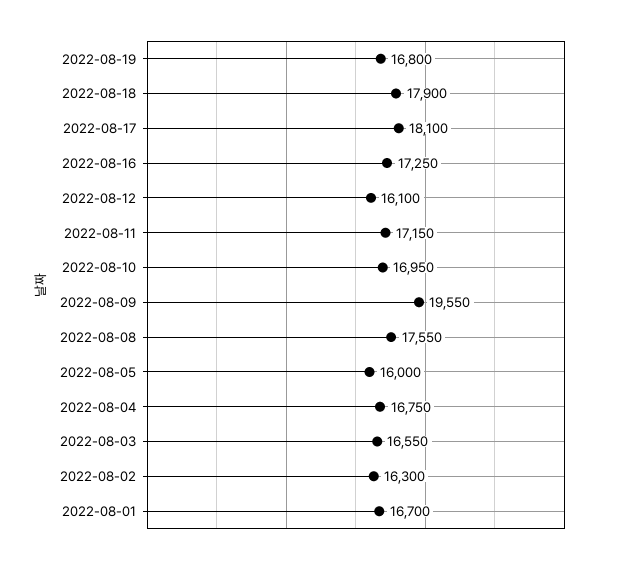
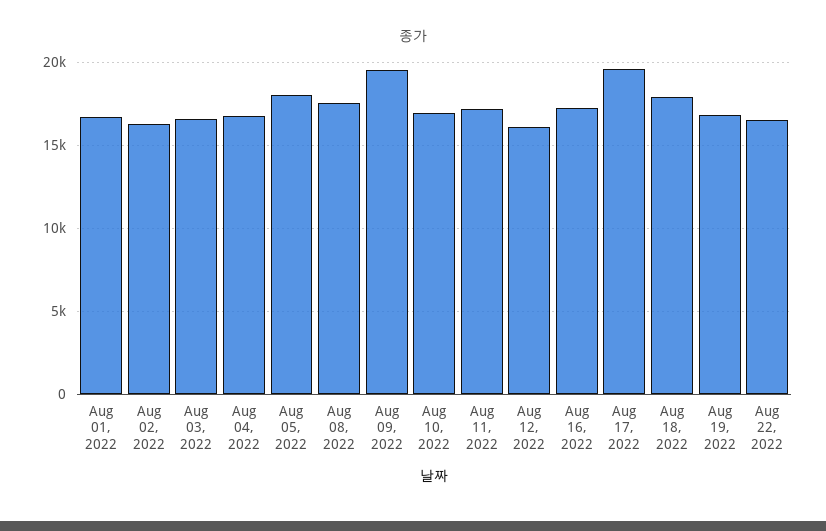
2022-08-17: 18100 -> 19500
2022-08-05: 16000 -> 18000
Aug 22, 2022: none -> 16500

